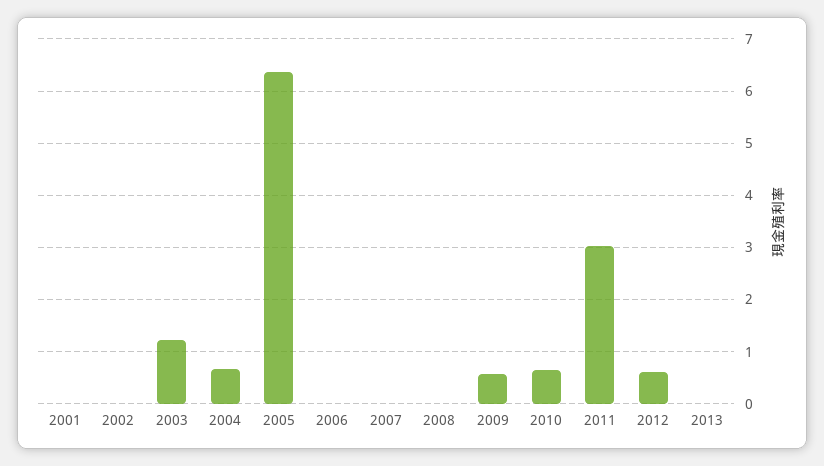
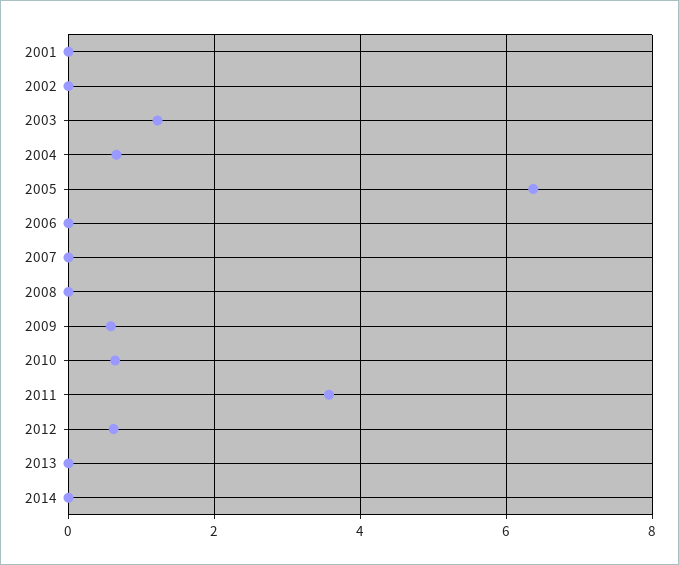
2011: 3 -> 3.6
2014: none -> 0

